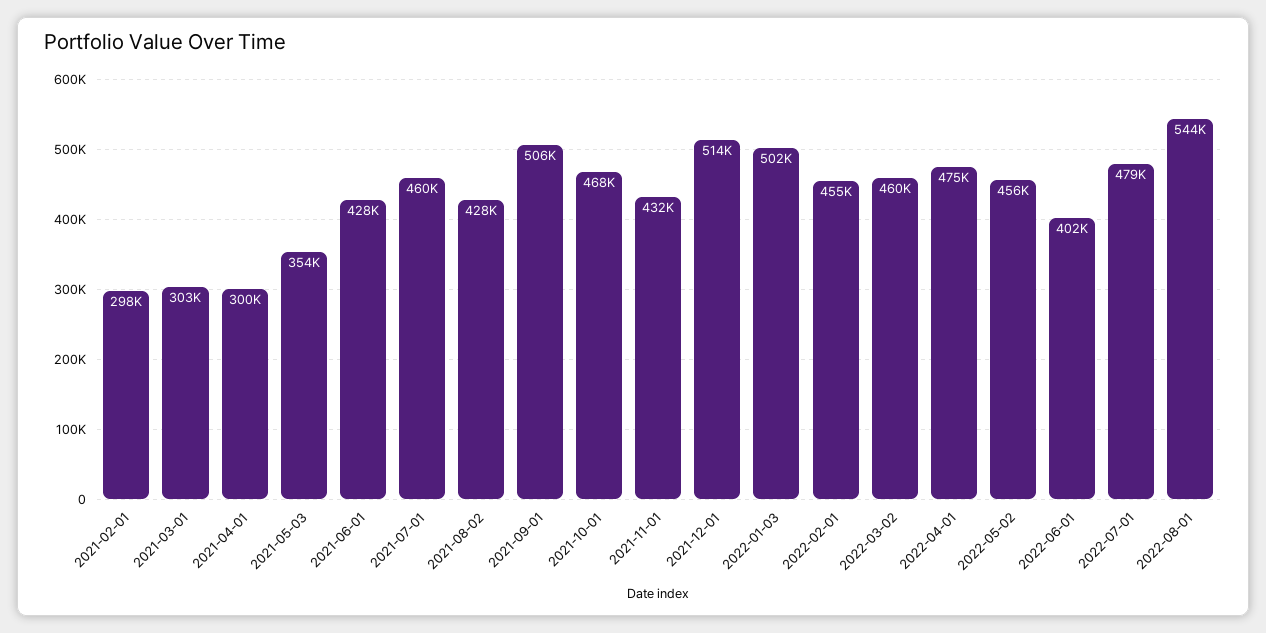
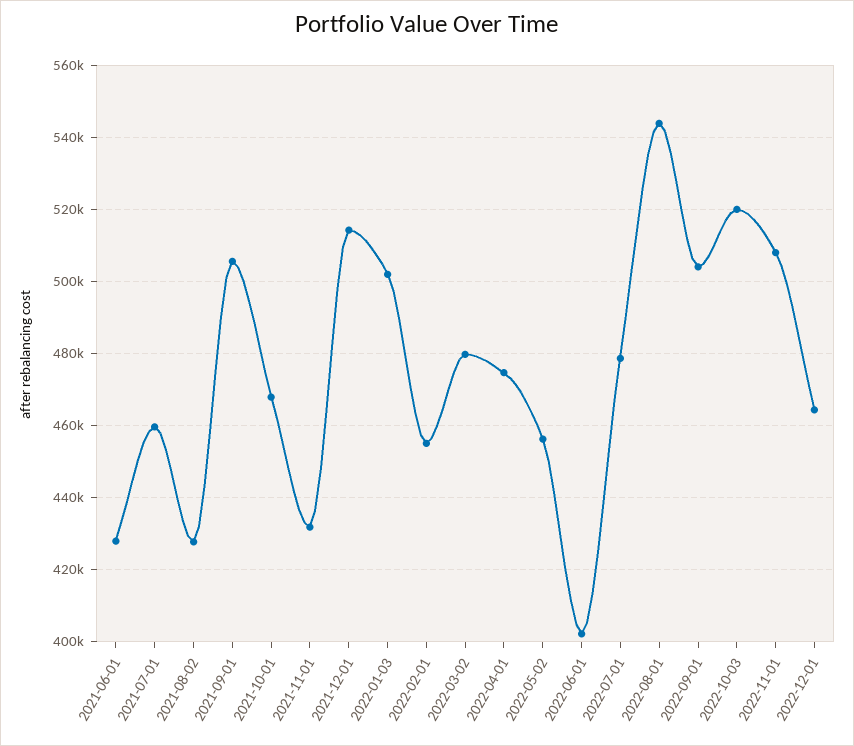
2021-02-01: 298000 -> none
2021-03-01: 303000 -> none
2021-04-01: 300000 -> none
2021-05-03: 354000 -> none
2022-03-02: 460000 -> 480000
2022-09-01: none -> 504000
2022-10-03: none -> 520000
2022-11-01: none -> 508000
2022-12-01: none -> 464000

